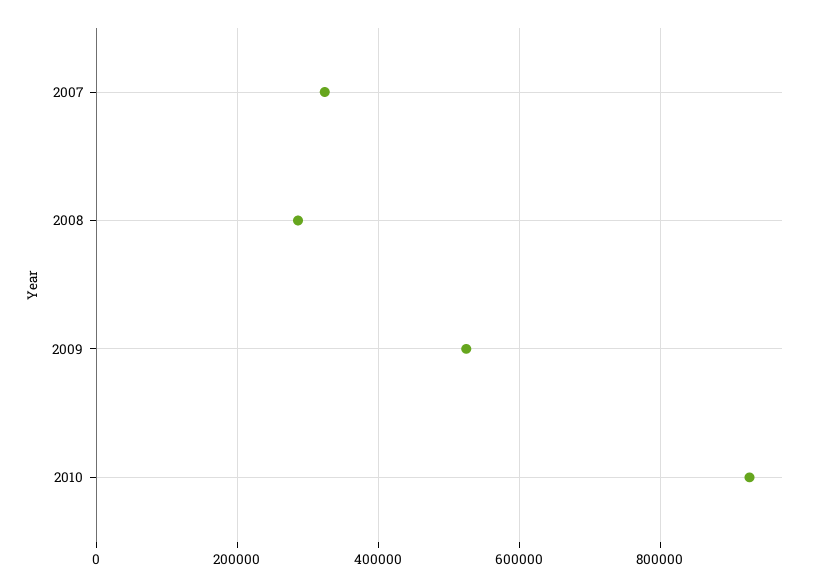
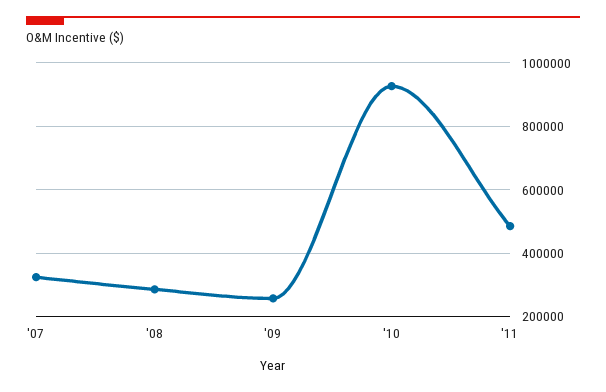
2009: 520000 -> 260000
'11: none -> 480000

